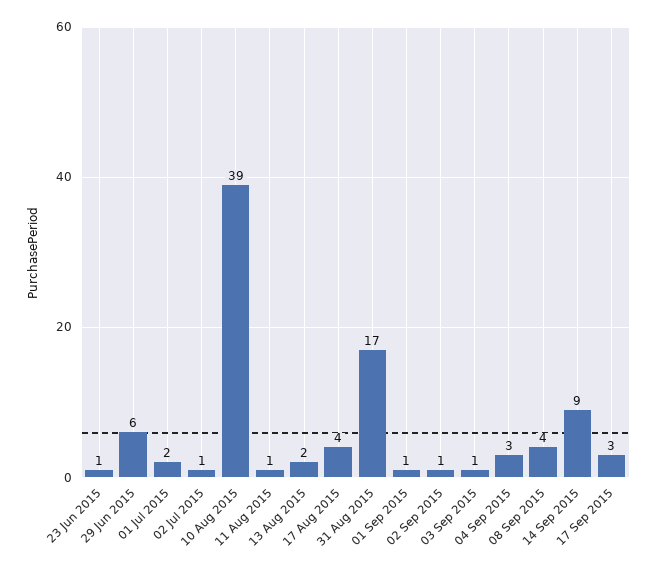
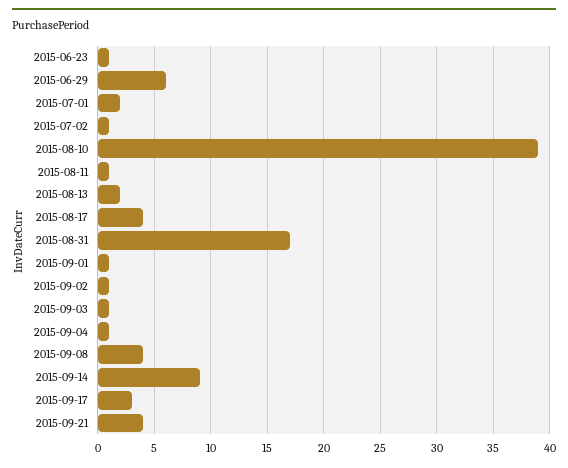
04 Sep 2015: 3 -> 1
2015-09-21: none -> 4

